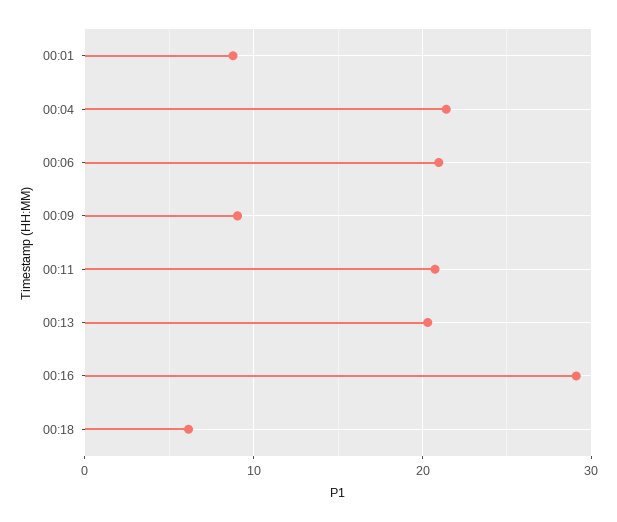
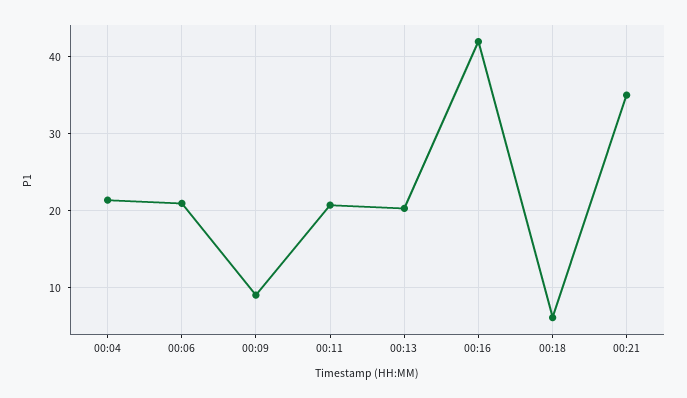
00:01: 9 -> none
00:16: 29 -> 42
00:21: none -> 35

